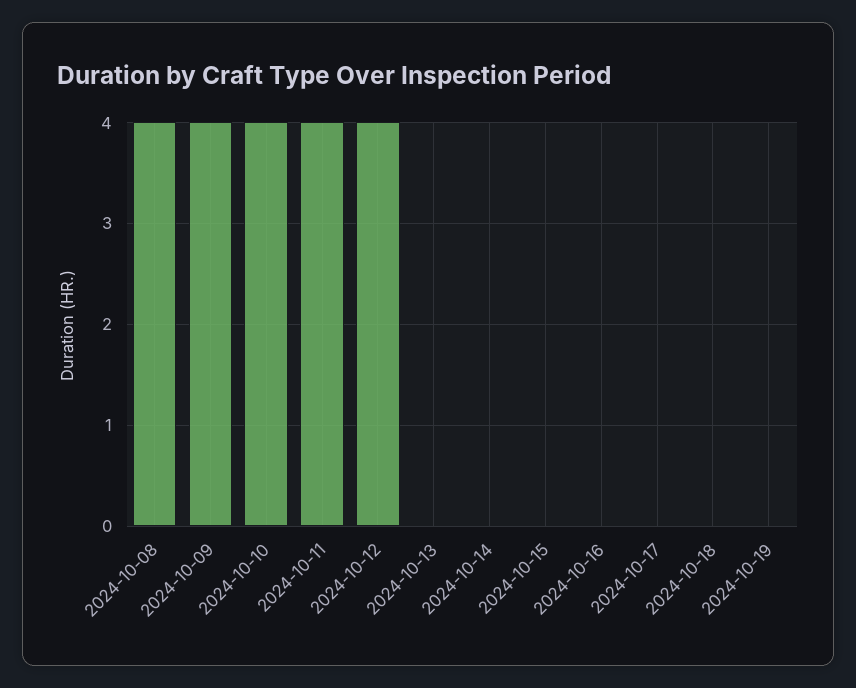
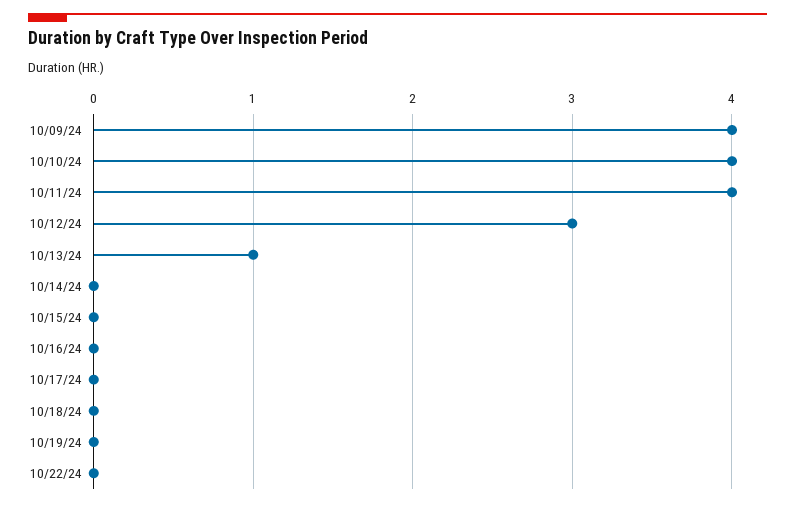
2024-10-08: 4 -> none
2024-10-12: 4 -> 3
2024-10-13: 0 -> 1
10/22/24: none -> 0

